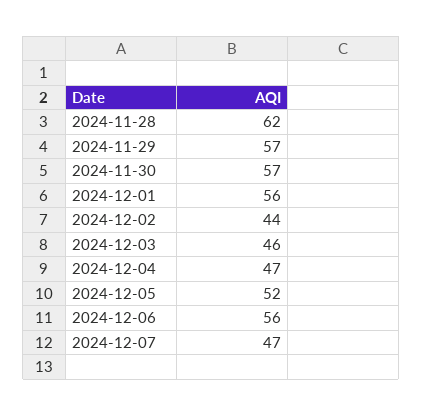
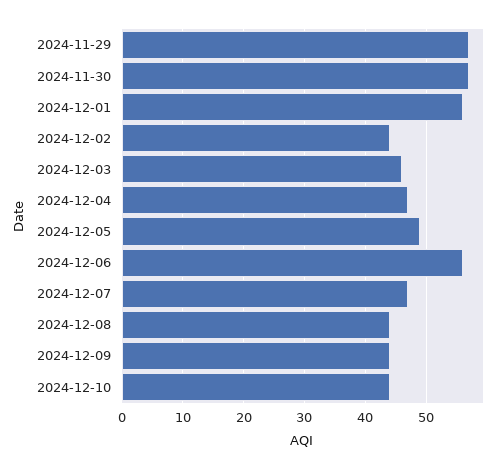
2024-11-28: 62 -> none
2024-12-05: 52 -> 49
2024-12-08: none -> 44
2024-12-09: none -> 44
2024-12-10: none -> 44

